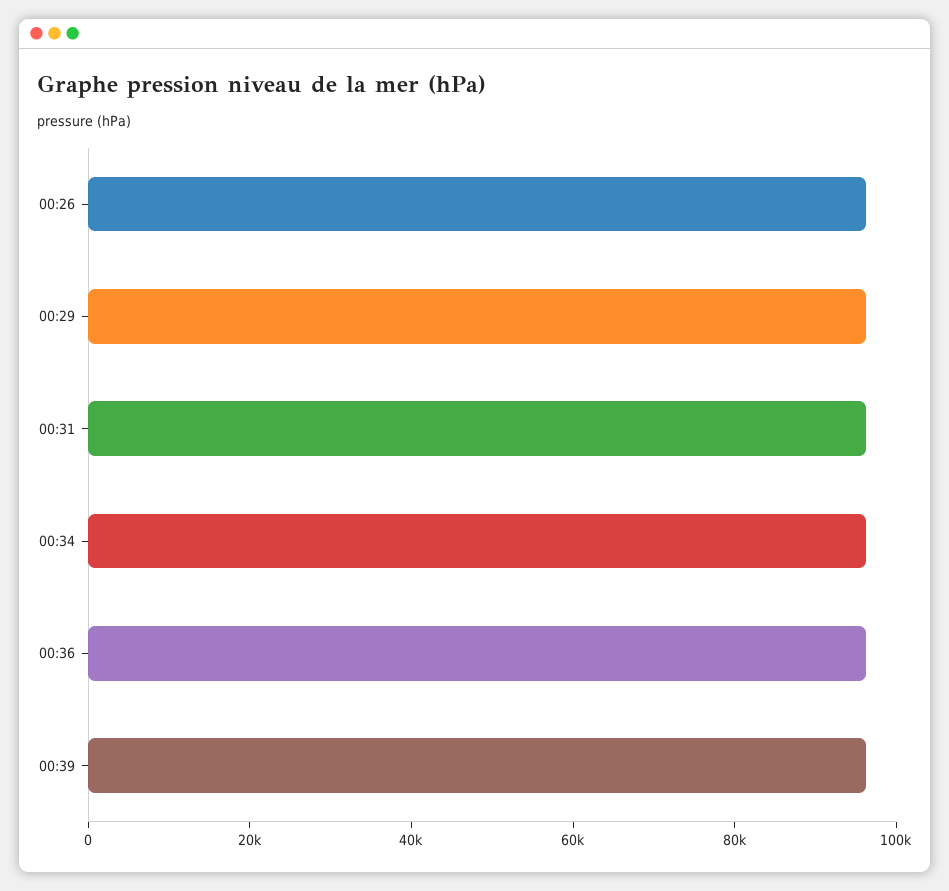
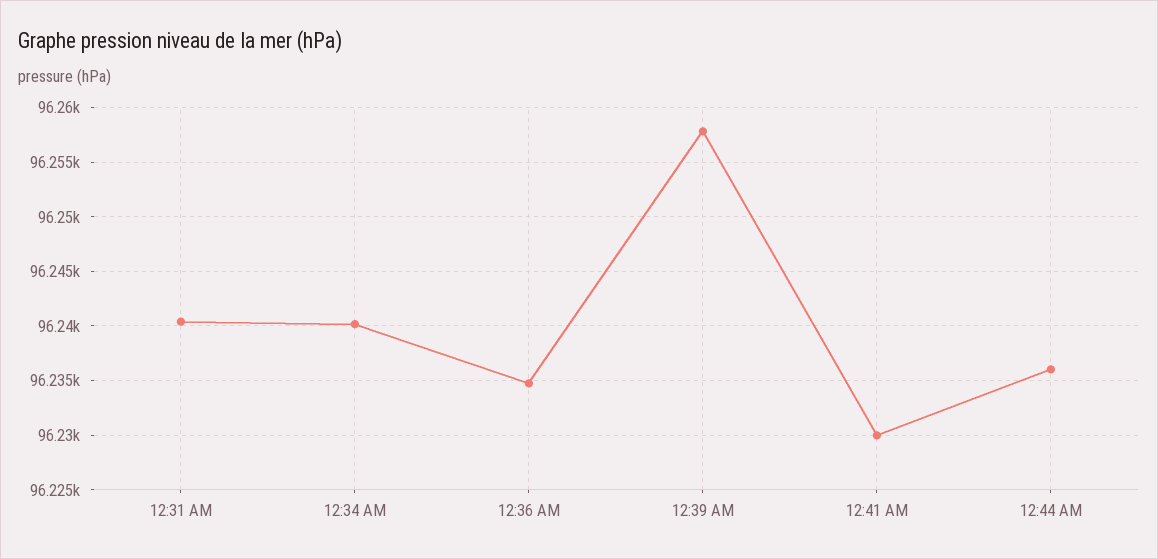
00:26: 95000 -> none
00:29: 95000 -> none
12:41 AM: none -> 96230
12:44 AM: none -> 96236

